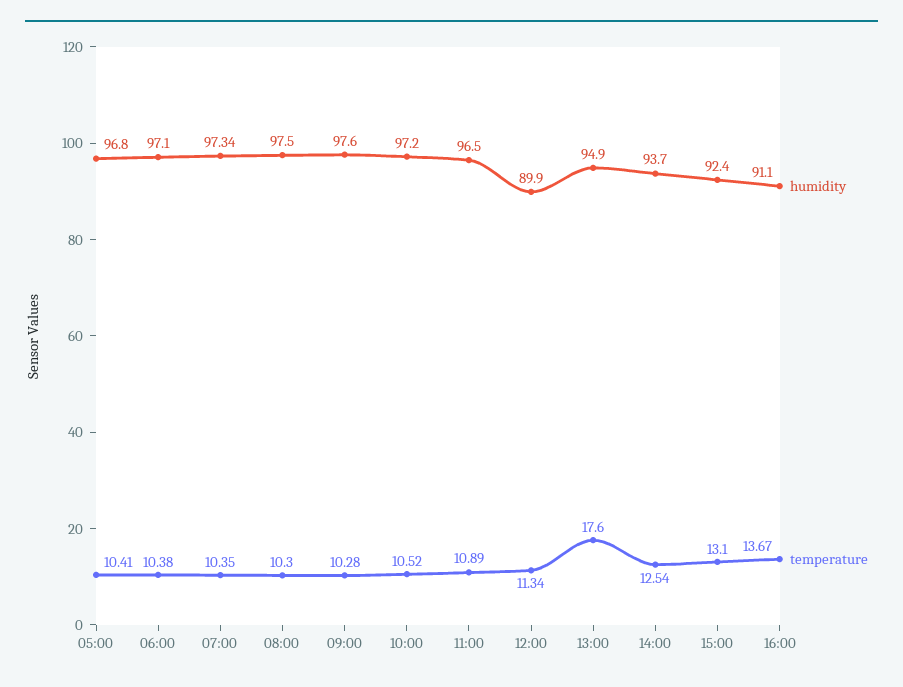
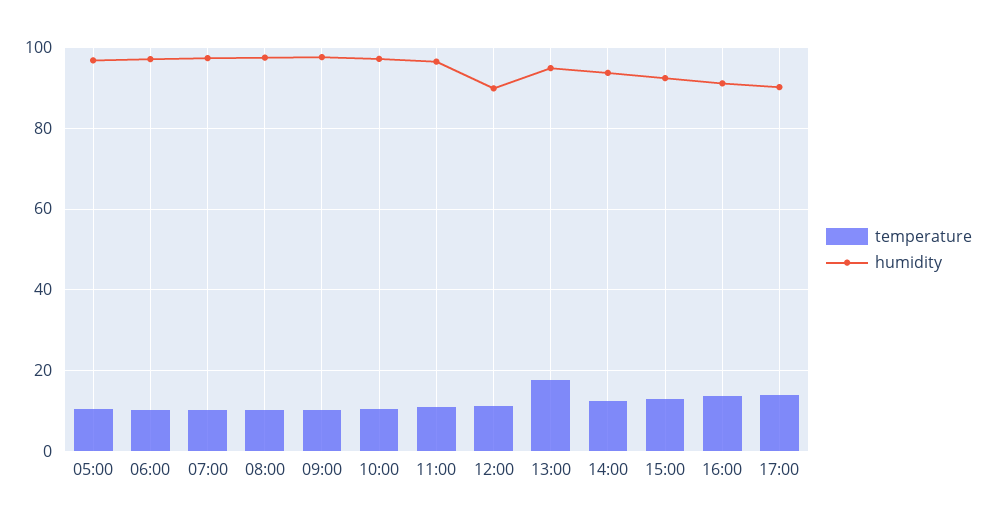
temperature, 17:00: none -> 14
humidity, 17:00: none -> 90

